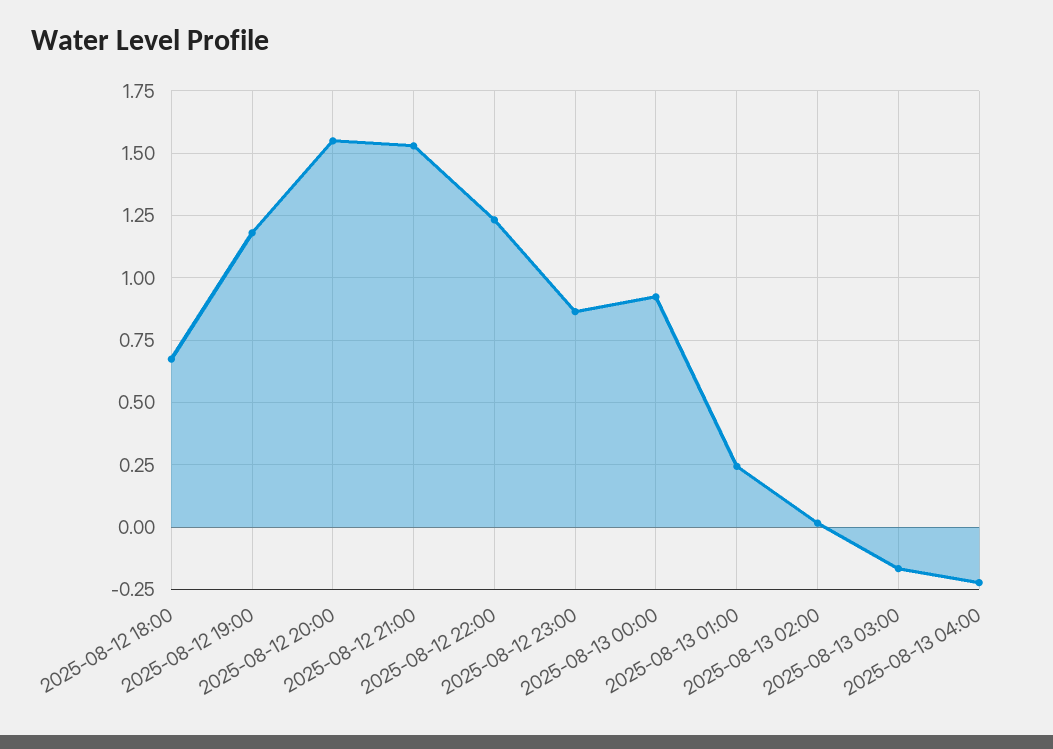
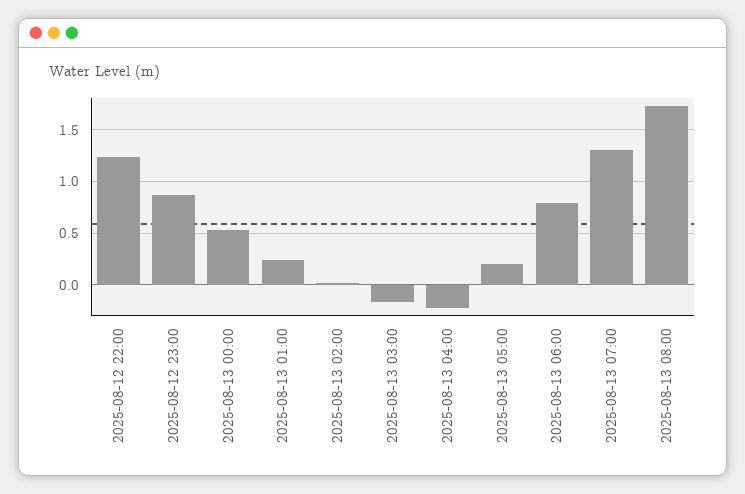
2025-08-12 18:00: 0.675 -> none
2025-08-12 19:00: 1.175 -> none
2025-08-12 20:00: 1.55 -> none
2025-08-12 21:00: 1.525 -> none
2025-08-13 00:00: 0.925 -> 0.5
2025-08-13 05:00: none -> 0.2
2025-08-13 06:00: none -> 0.8
2025-08-13 07:00: none -> 1.3
2025-08-13 08:00: none -> 1.7

